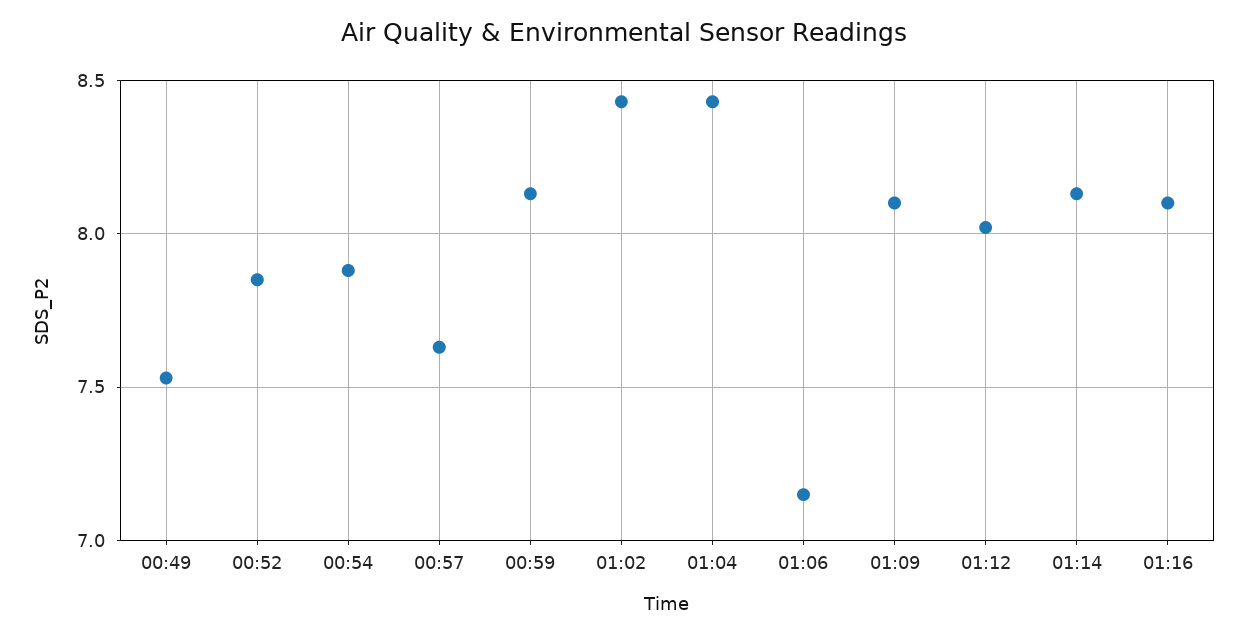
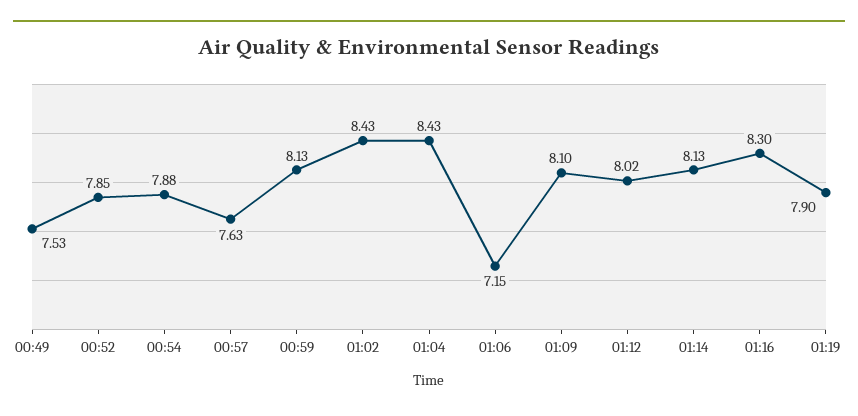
01:16: 8.1 -> 8.3
01:19: none -> 7.9

